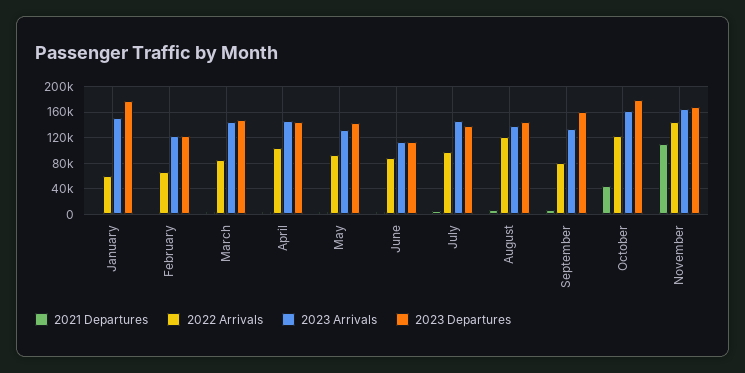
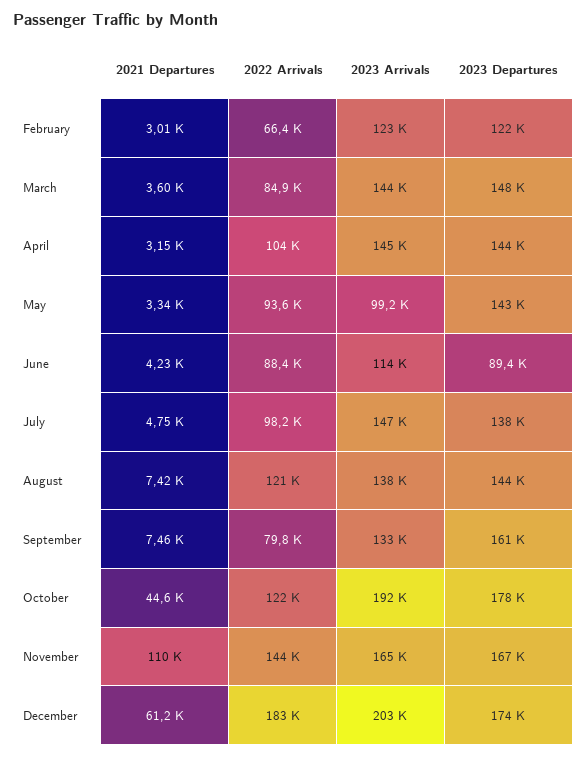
2021 Departures, January: 0 -> none
2022 Arrivals, January: 60000 -> none
2023 Arrivals, January: 150000 -> none
2023 Departures, January: 180000 -> none
2023 Arrivals, May: 130000 -> 99200
2023 Departures, June: 110000 -> 89400
2023 Arrivals, October: 160000 -> 192000
2021 Departures, December: none -> 61200
2022 Arrivals, December: none -> 183000
2023 Arrivals, December: none -> 203000
2023 Departures, December: none -> 174000

